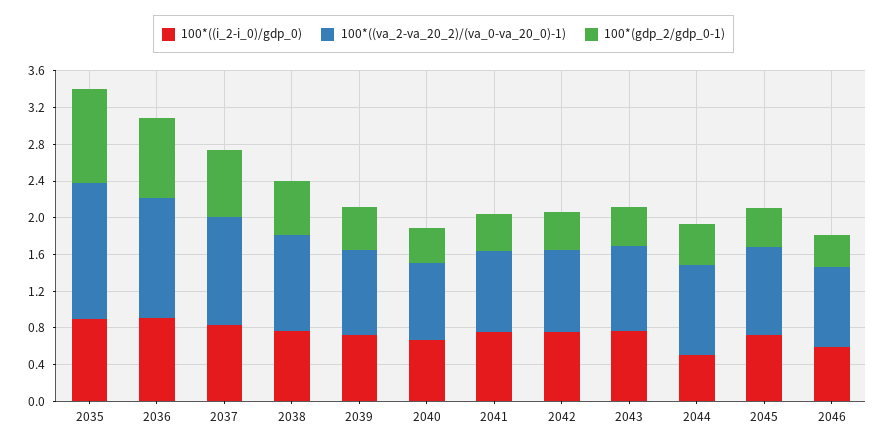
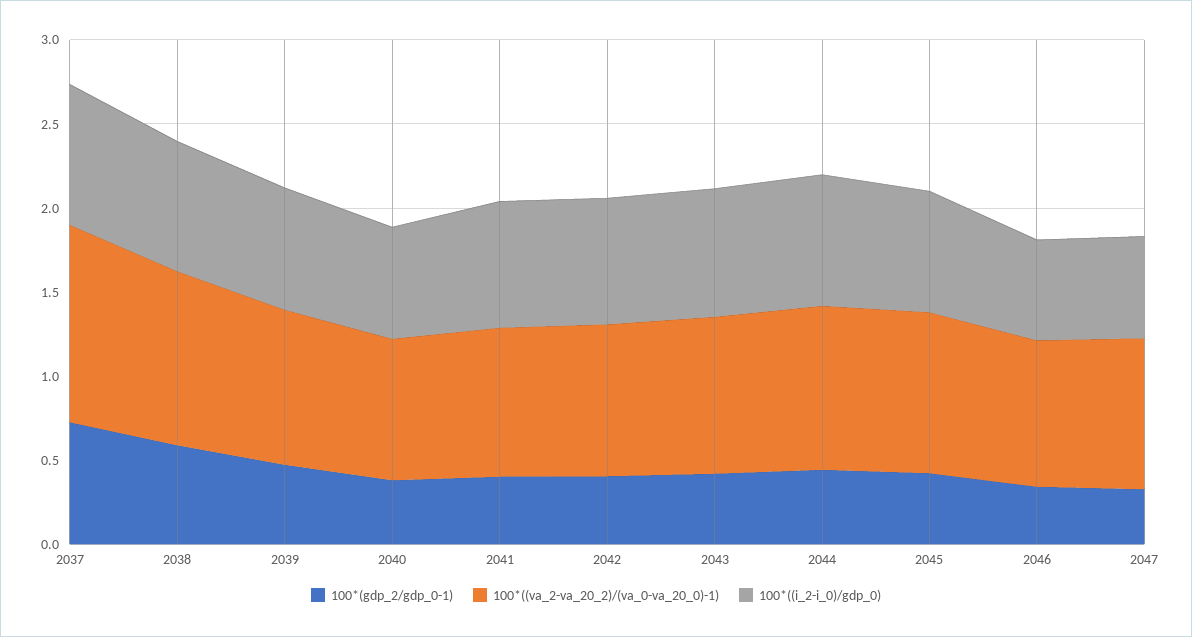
100*((i_2-i_0)/gdp_0), 2035: 0.9 -> none
100*((va_2-va_20_2)/(va_0-va_20_0)-1), 2035: 1.5 -> none
100*(gdp_2/gdp_0-1), 2035: 1 -> none
100*((i_2-i_0)/gdp_0), 2036: 0.9 -> none
100*((va_2-va_20_2)/(va_0-va_20_0)-1), 2036: 1.3 -> none
100*(gdp_2/gdp_0-1), 2036: 0.9 -> none
100*((i_2-i_0)/gdp_0), 2044: 0.5 -> 0.8
100*(gdp_2/gdp_0-1), 2047: none -> 0.3
100*((va_2-va_20_2)/(va_0-va_20_0)-1), 2047: none -> 0.9
100*((i_2-i_0)/gdp_0), 2047: none -> 0.6

